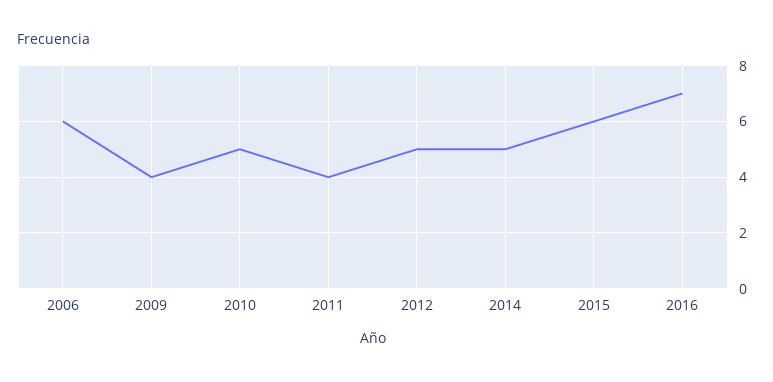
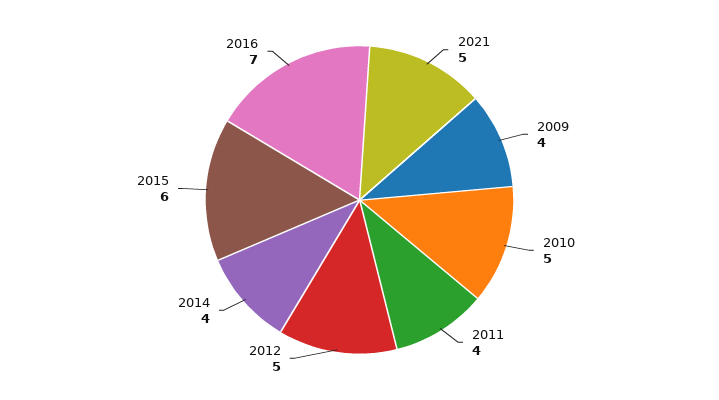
2006: 6 -> none
2014: 5 -> 4
2021: none -> 5

